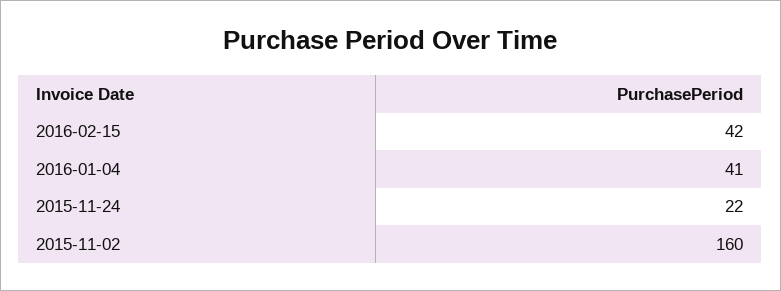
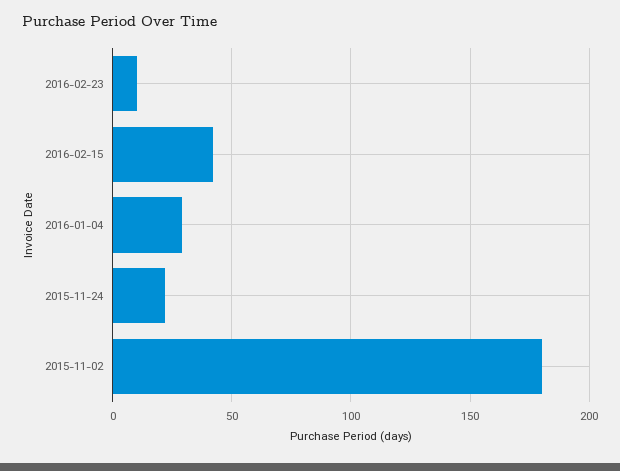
2016-01-04: 41 -> 30
2015-11-02: 160 -> 180
2016-02-23: none -> 10

